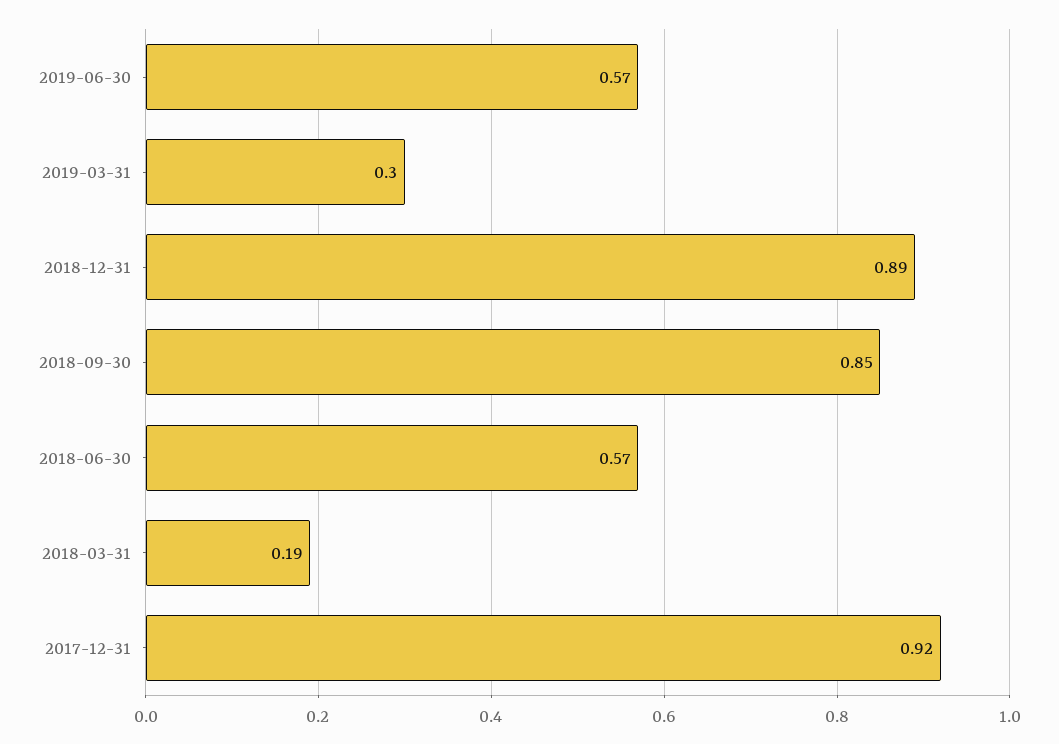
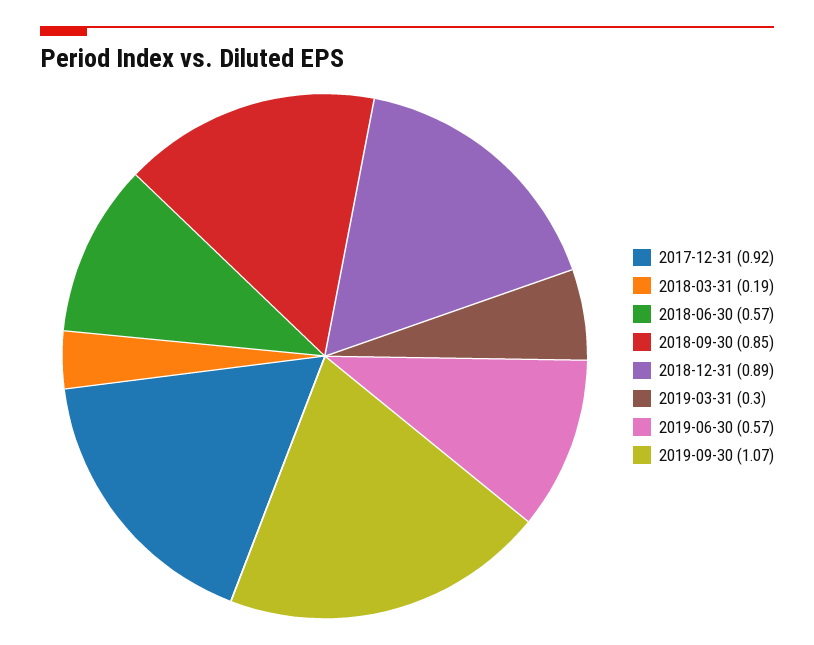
2019-09-30: none -> 1.07

